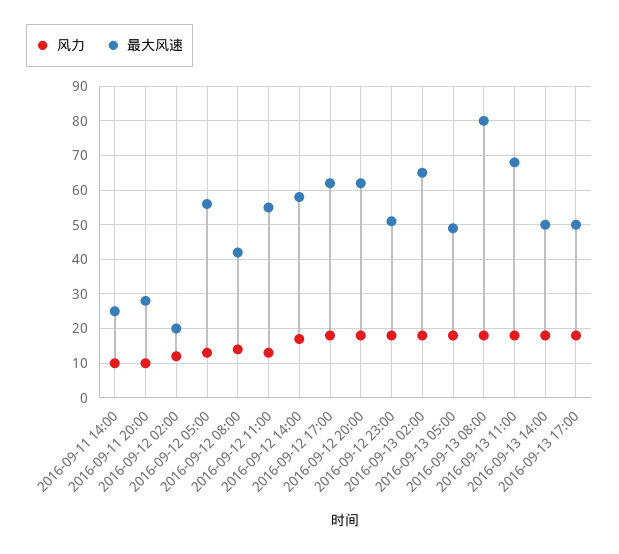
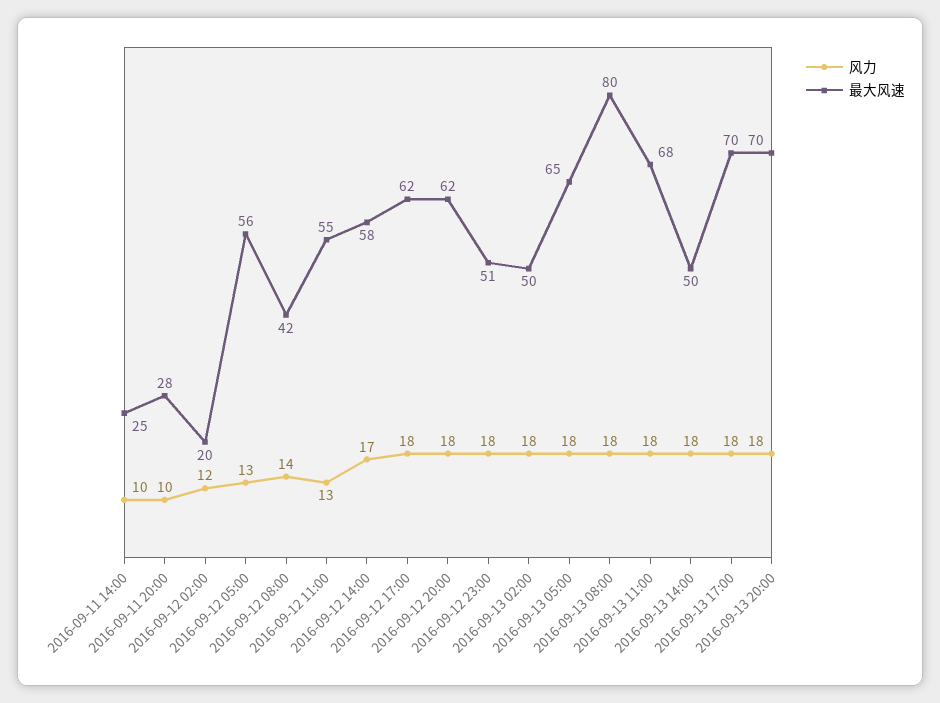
最大风速, 2016-09-13 02:00: 65 -> 50
最大风速, 2016-09-13 05:00: 50 -> 65
最大风速, 2016-09-13 17:00: 50 -> 70
风力, 2016-09-13 20:00: none -> 18
最大风速, 2016-09-13 20:00: none -> 70

